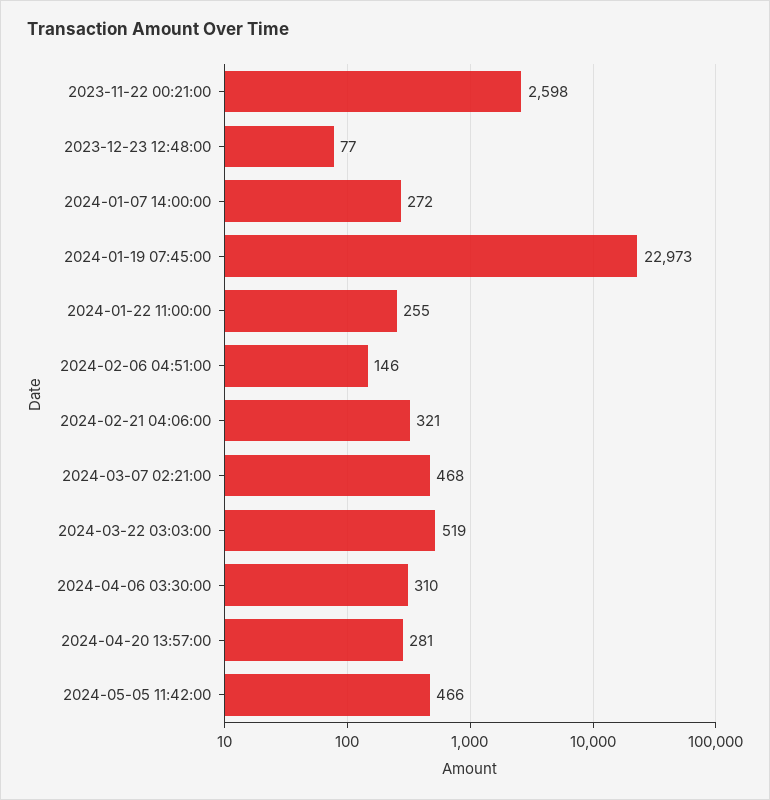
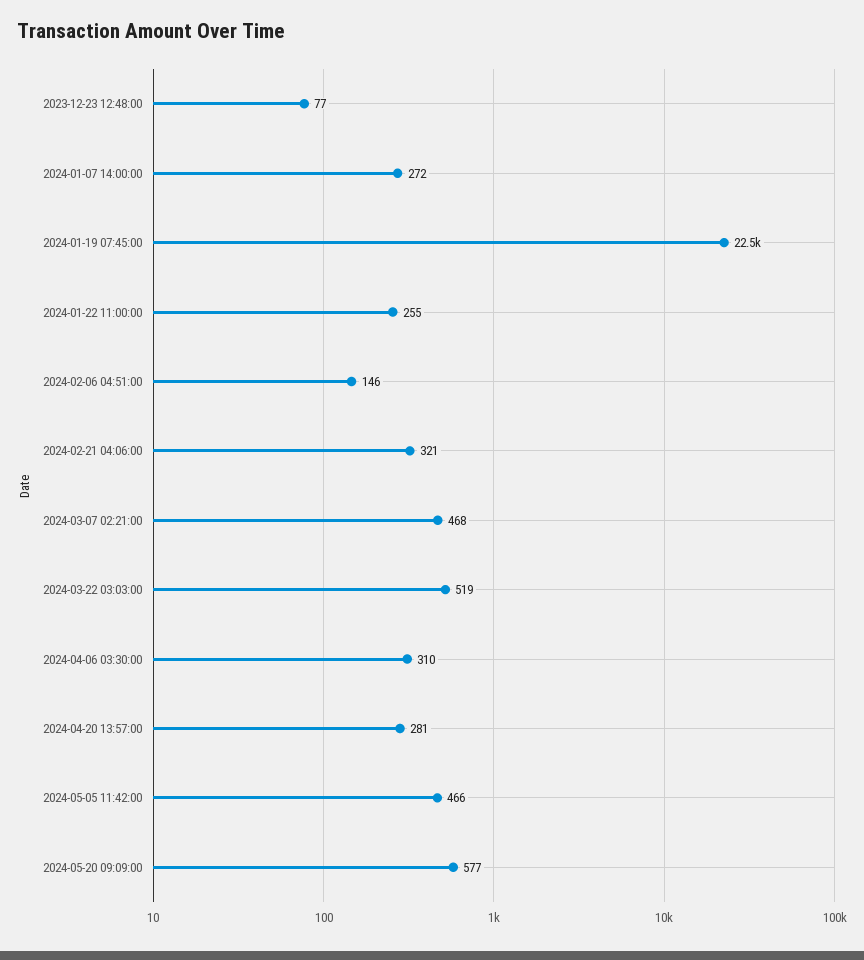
2023-11-22 00:21:00: 2598 -> none
2024-01-19 07:45:00: 22973 -> 22500
2024-05-20 09:09:00: none -> 577

